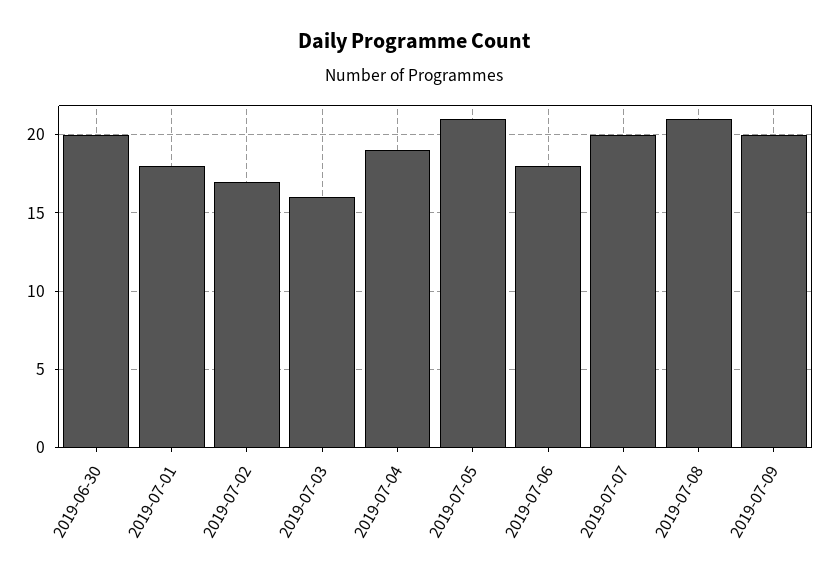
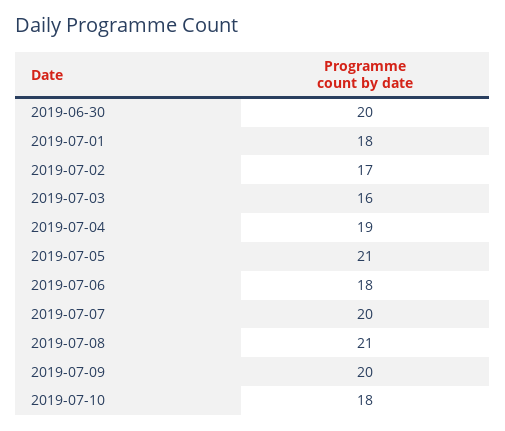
2019-07-10: none -> 18

